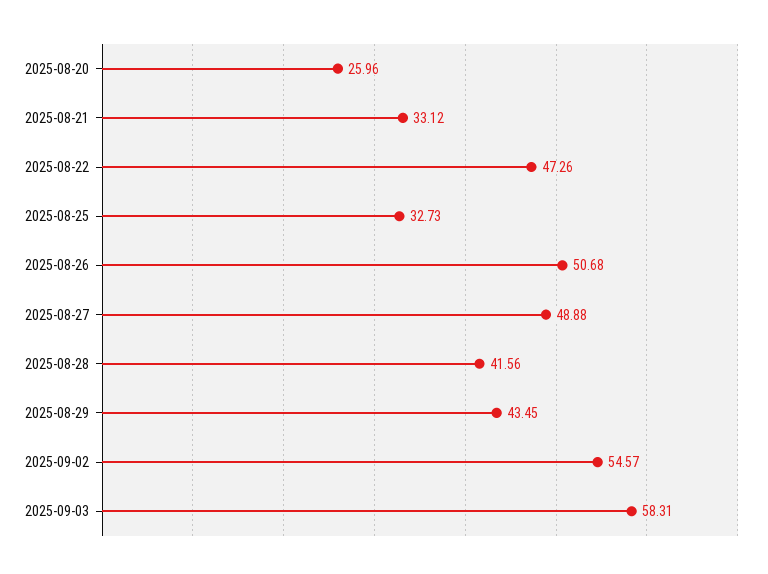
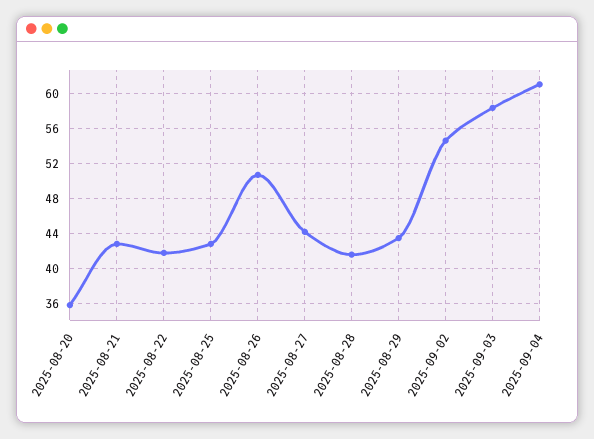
2025-08-20: 25.96 -> 36
2025-08-21: 33.12 -> 43
2025-08-22: 47.26 -> 42
2025-08-25: 32.73 -> 43
2025-08-27: 48.88 -> 44
2025-09-04: none -> 61

